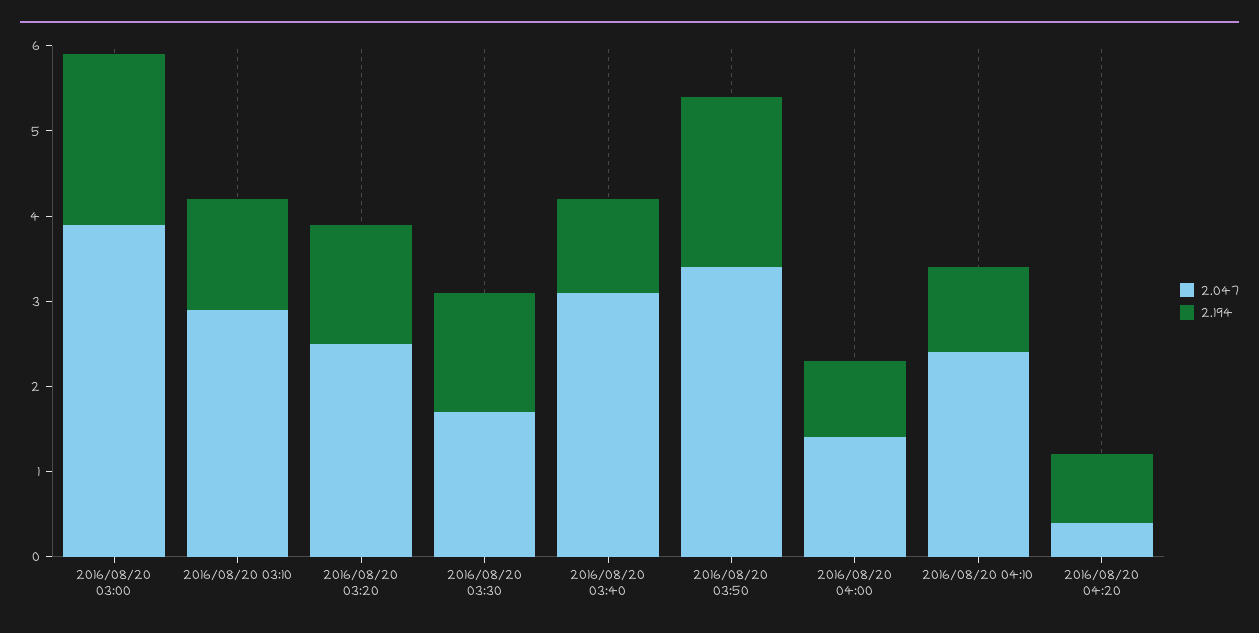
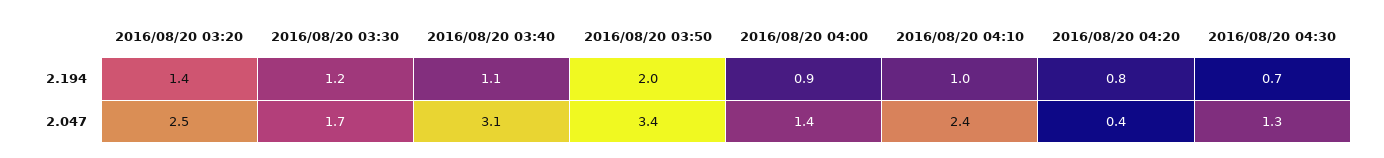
2.047, 2016/08/20 03:00: 3.9 -> none
2.194, 2016/08/20 03:00: 2 -> none
2.047, 2016/08/20 03:10: 2.9 -> none
2.194, 2016/08/20 03:10: 1.3 -> none
2.194, 2016/08/20 03:30: 1.4 -> 1.2
2.194, 2016/08/20 04:30: none -> 0.7
2.047, 2016/08/20 04:30: none -> 1.3

